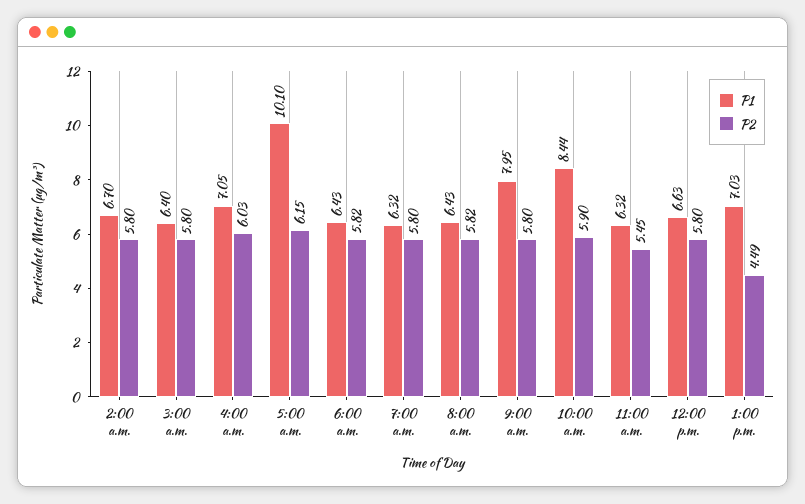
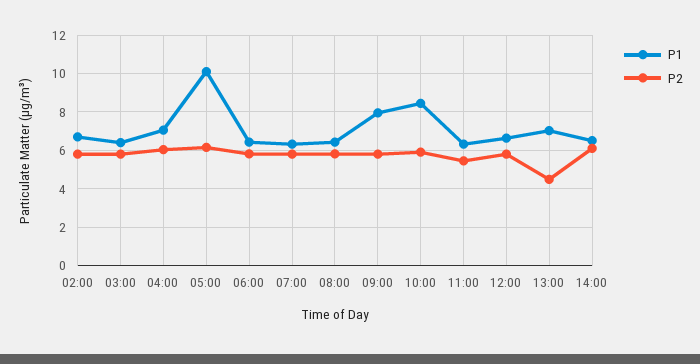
P1, 14:00: none -> 6.5
P2, 14:00: none -> 6

